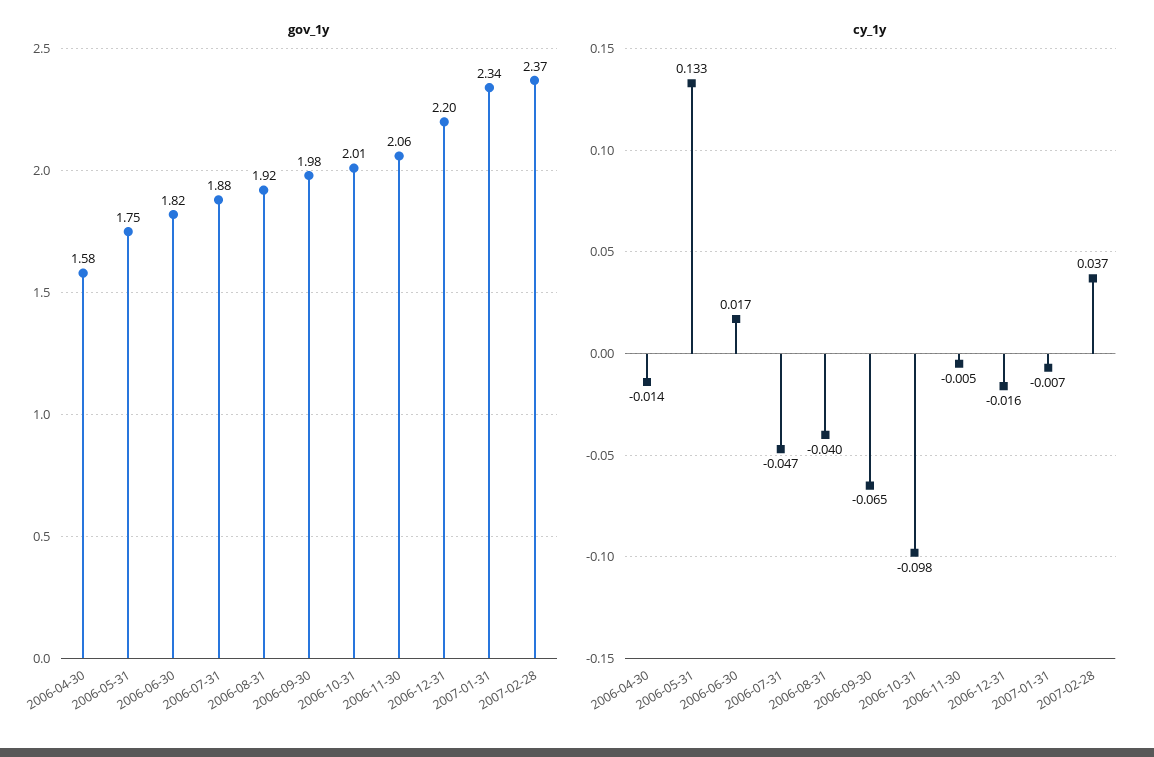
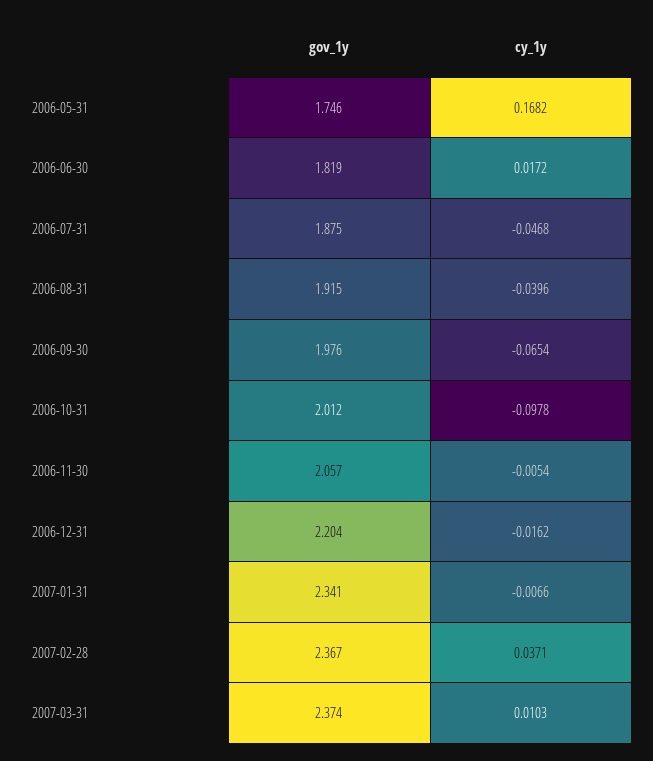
gov_1y, 2006-04-30: 1.58 -> none
cy_1y, 2006-04-30: -0.014 -> none
cy_1y, 2006-05-31: 0.133 -> 0.1682
gov_1y, 2007-03-31: none -> 2.374
cy_1y, 2007-03-31: none -> 0.0103

